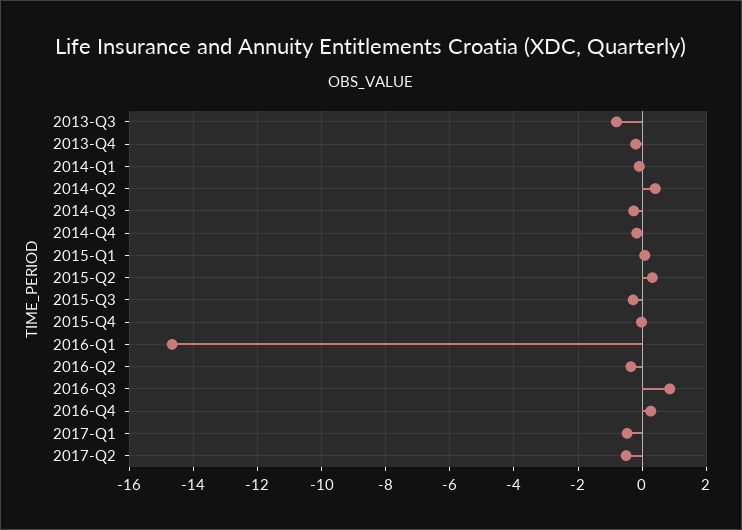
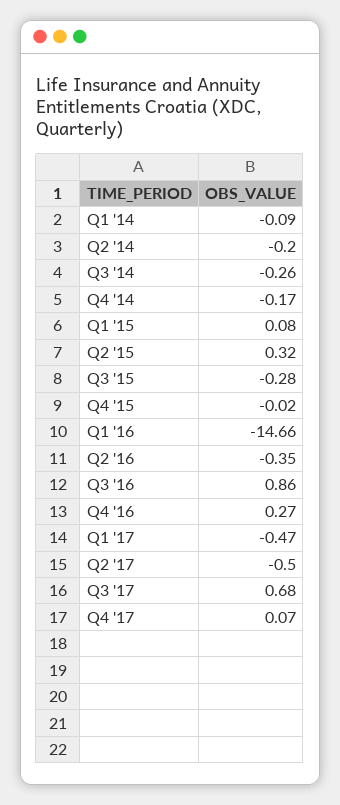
2013-Q3: -0.8 -> none
2013-Q4: -0.2 -> none
2014-Q2: 0.4 -> -0.2
Q3 '17: none -> 0.68
Q4 '17: none -> 0.07

